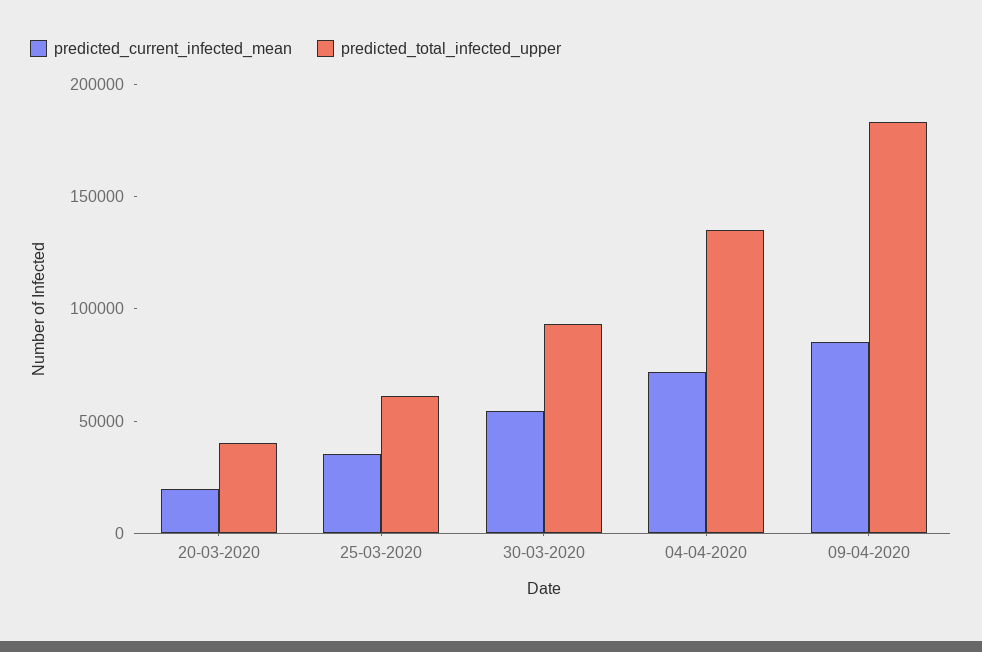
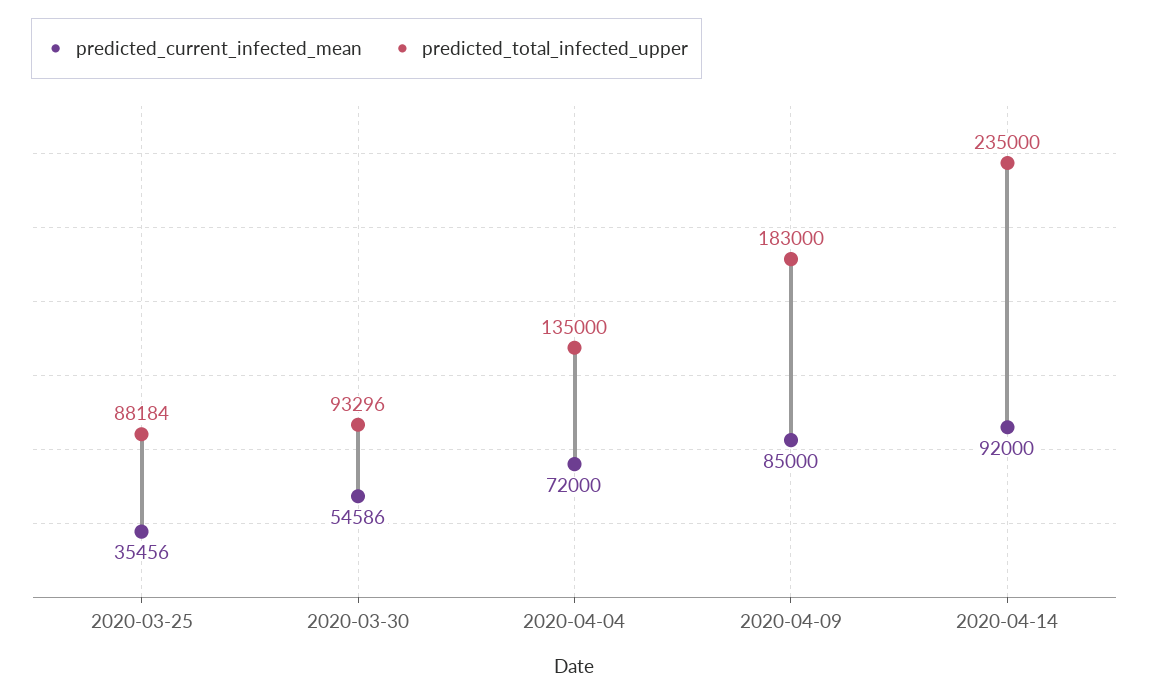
predicted_current_infected_mean, 20-03-2020: 20000 -> none
predicted_total_infected_upper, 20-03-2020: 40000 -> none
predicted_total_infected_upper, 25-03-2020: 60000 -> 88184
predicted_current_infected_mean, 2020-04-14: none -> 92000
predicted_total_infected_upper, 2020-04-14: none -> 235000

